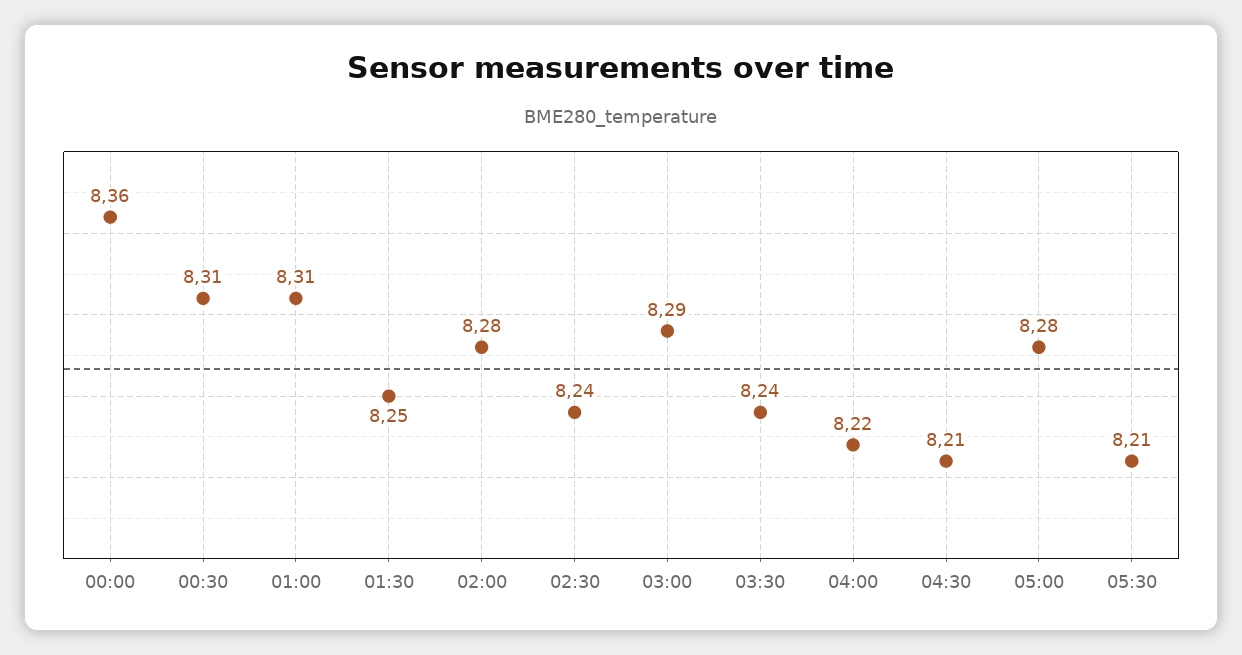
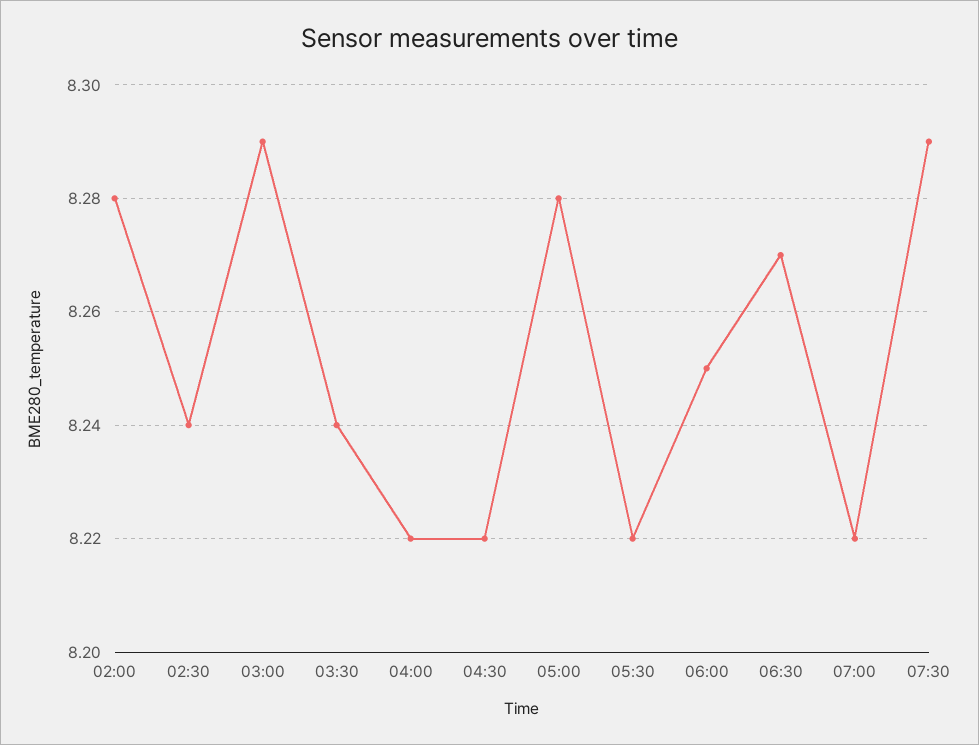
00:00: 8.36 -> none
00:30: 8.31 -> none
01:00: 8.31 -> none
01:30: 8.25 -> none
04:30: 8.21 -> 8.22
05:30: 8.21 -> 8.22
06:00: none -> 8.25
06:30: none -> 8.27
07:00: none -> 8.22
07:30: none -> 8.29

